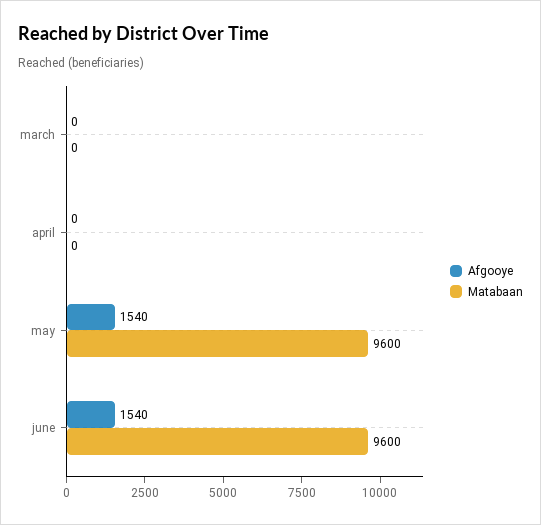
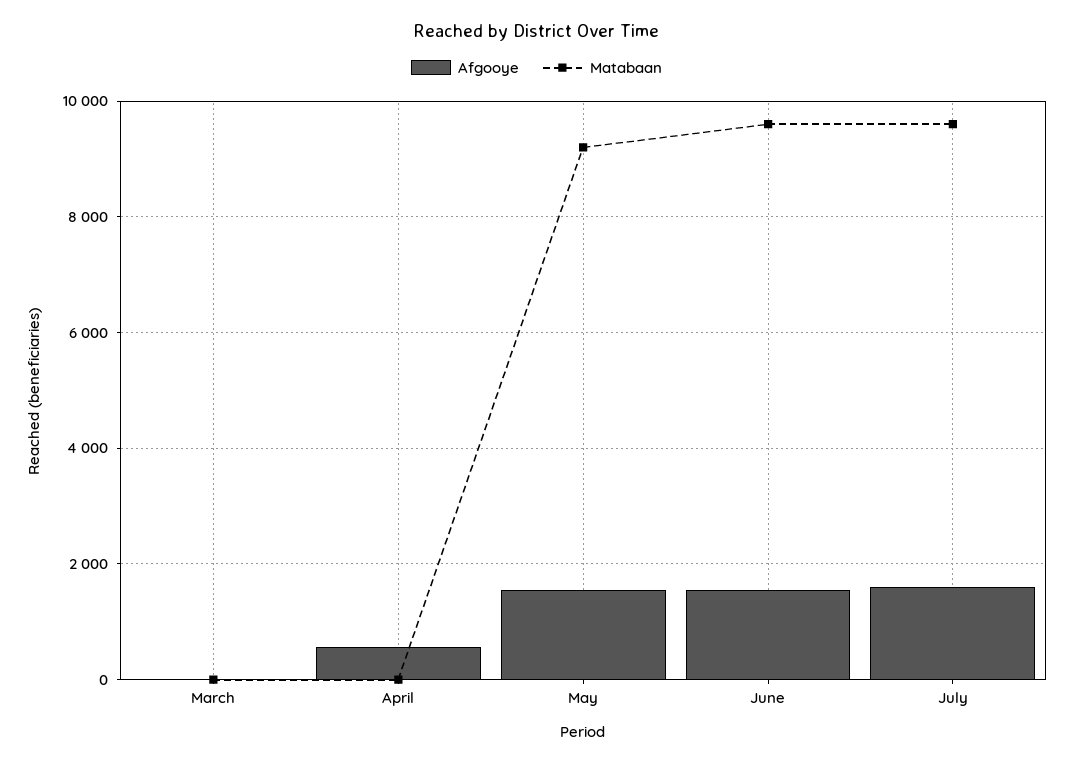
Afgooye, april: 0 -> 600
Matabaan, may: 9600 -> 9200
Afgooye, July: none -> 1600
Matabaan, July: none -> 9600

